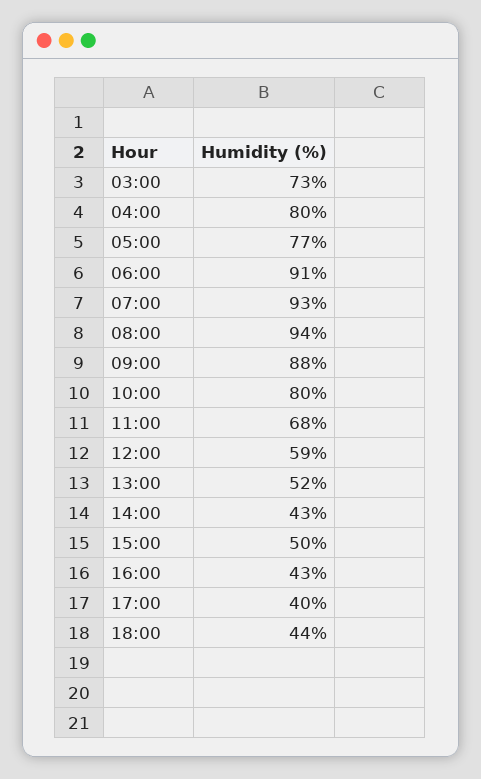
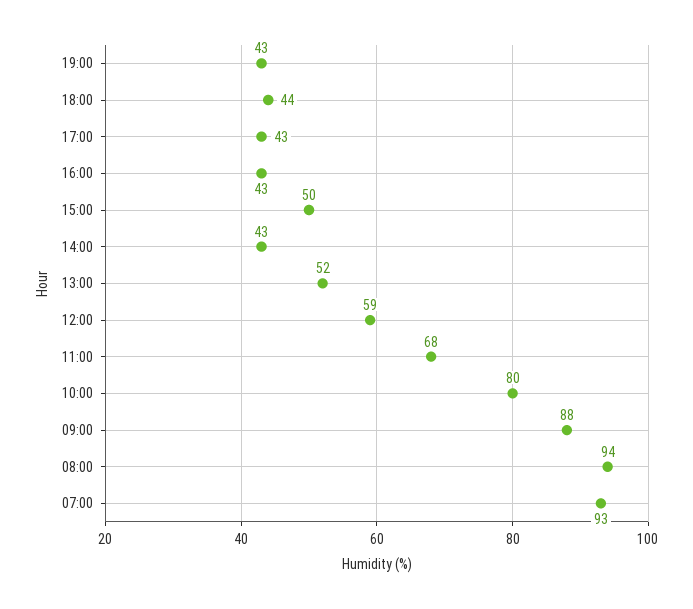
03:00: 73 -> none
04:00: 80 -> none
05:00: 77 -> none
06:00: 91 -> none
17:00: 40 -> 43
19:00: none -> 43

